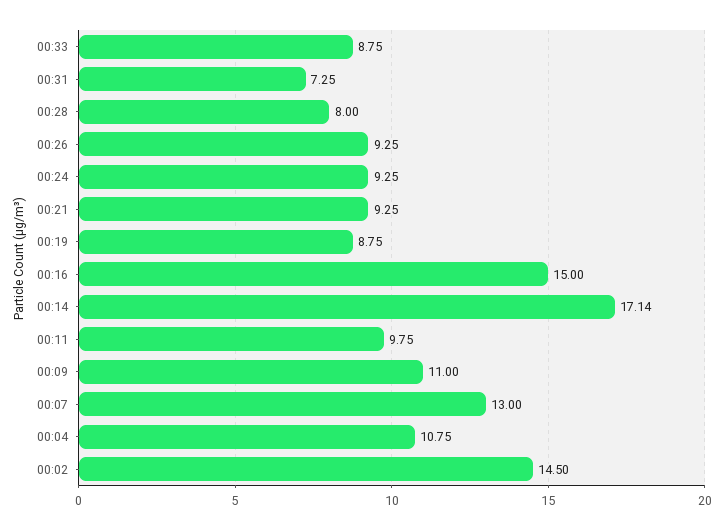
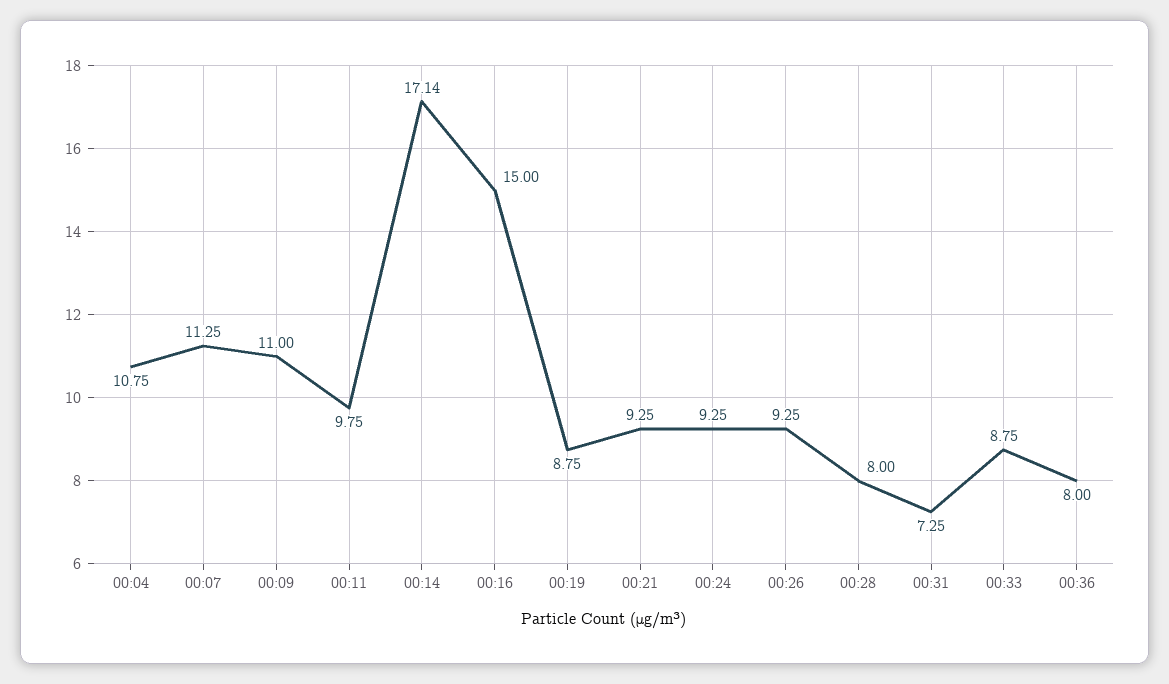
00:07: 13 -> 11.25
00:02: 14.5 -> none
00:36: none -> 8

